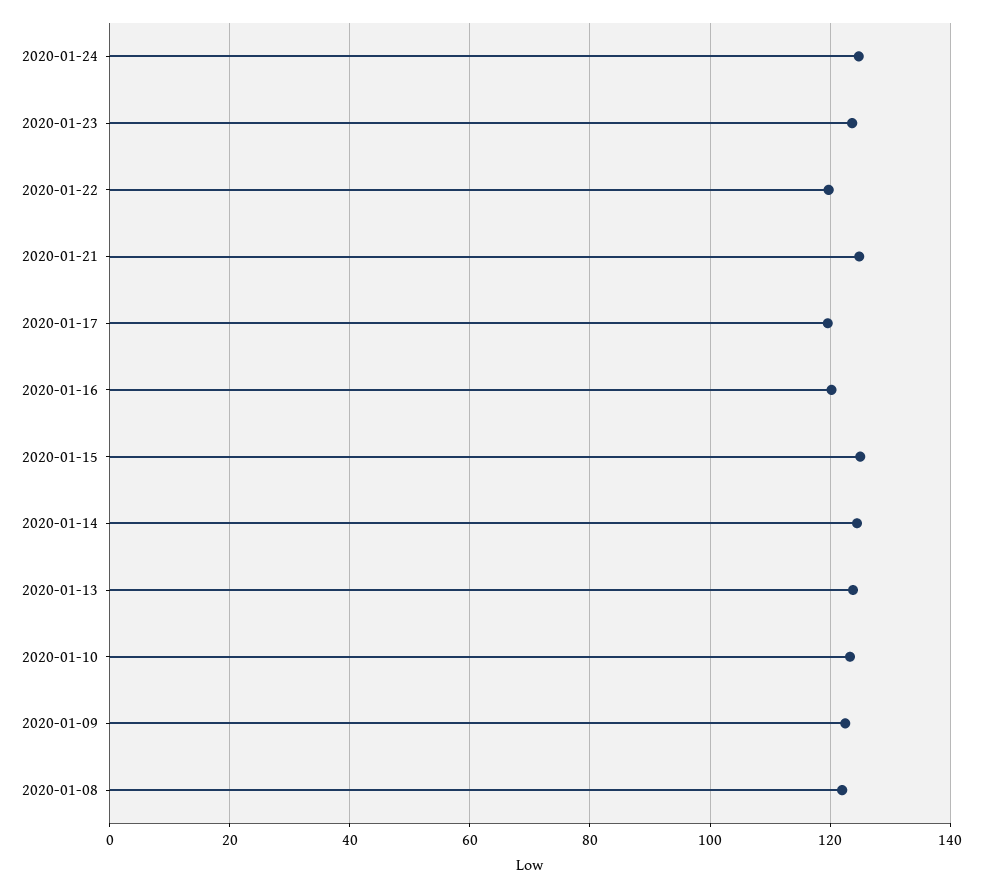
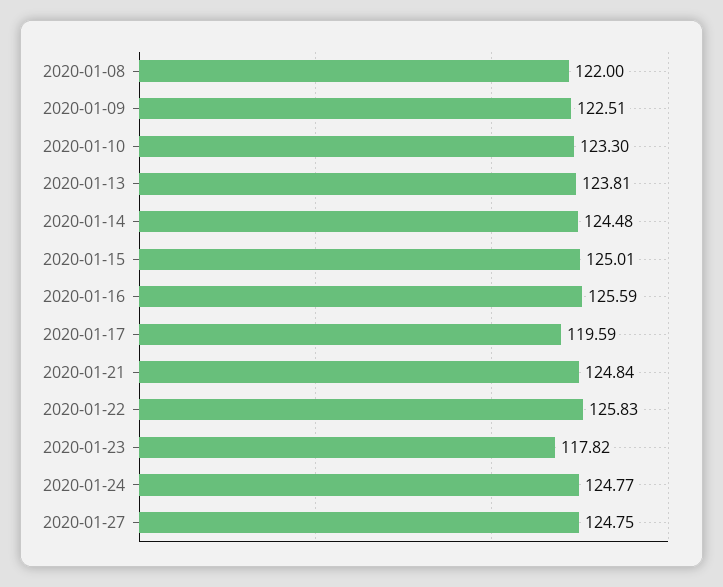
2020-01-23: 124 -> 117.82
2020-01-22: 120 -> 125.83
2020-01-16: 120 -> 125.59
2020-01-27: none -> 124.75

